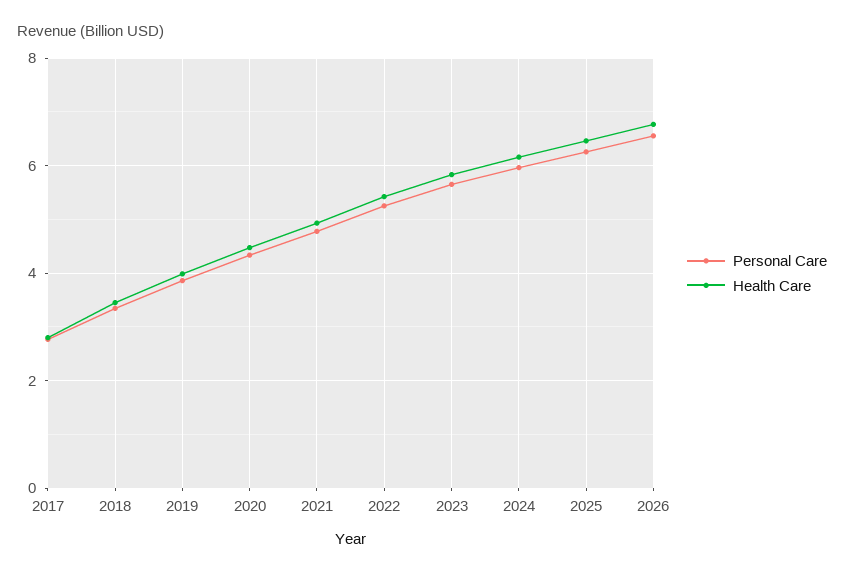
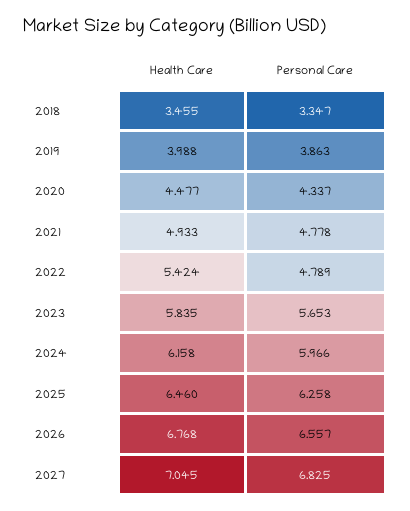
Personal Care, 2017: 2.8 -> none
Health Care, 2017: 2.8 -> none
Personal Care, 2022: 5.2 -> 4.789
Health Care, 2027: none -> 7.045
Personal Care, 2027: none -> 6.825

